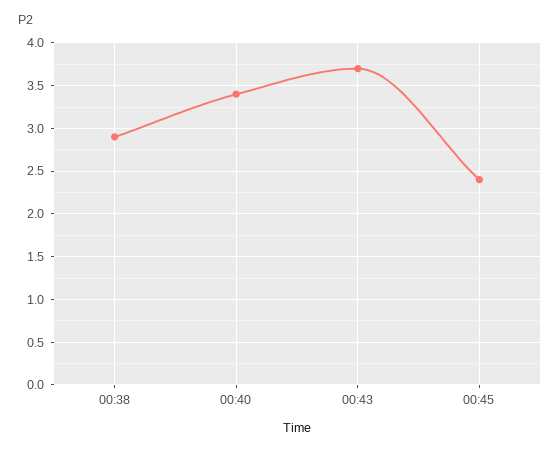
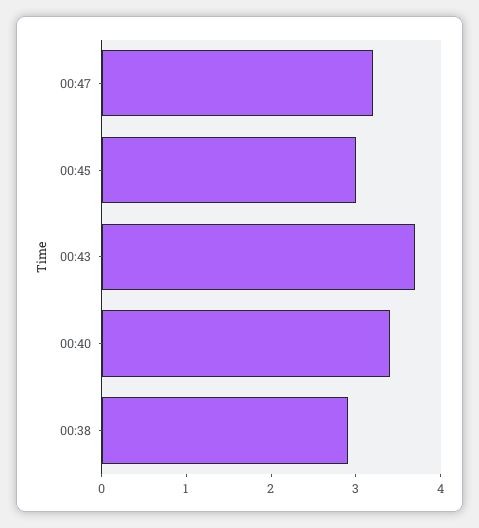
00:45: 2.4 -> 3
00:47: none -> 3.2

